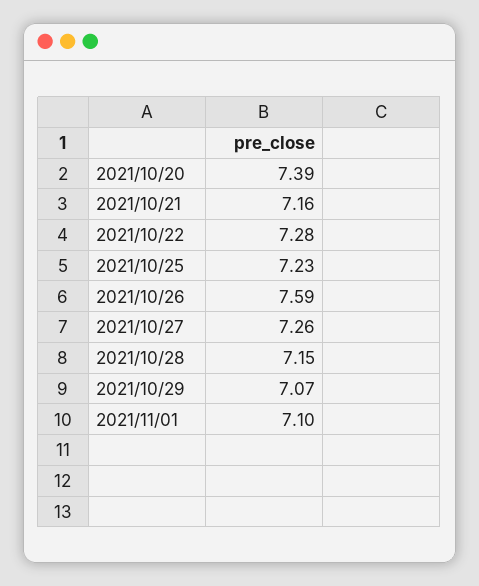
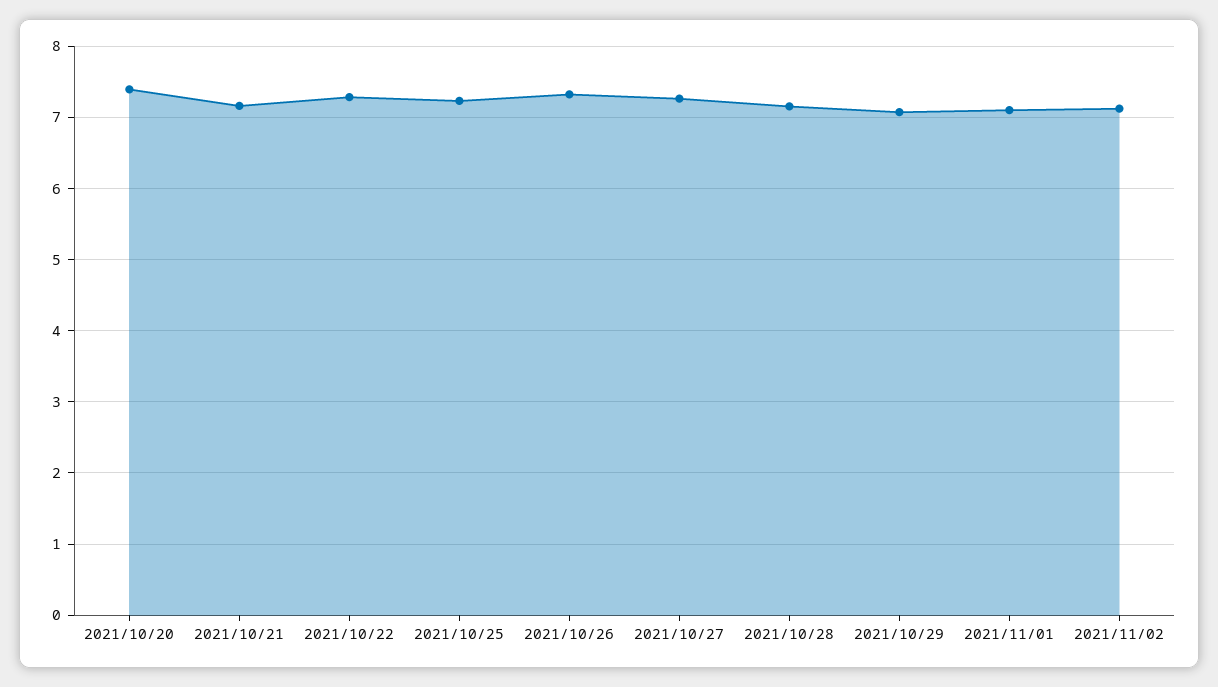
2021/10/26: 7.59 -> 7.3
2021/11/02: none -> 7.1

